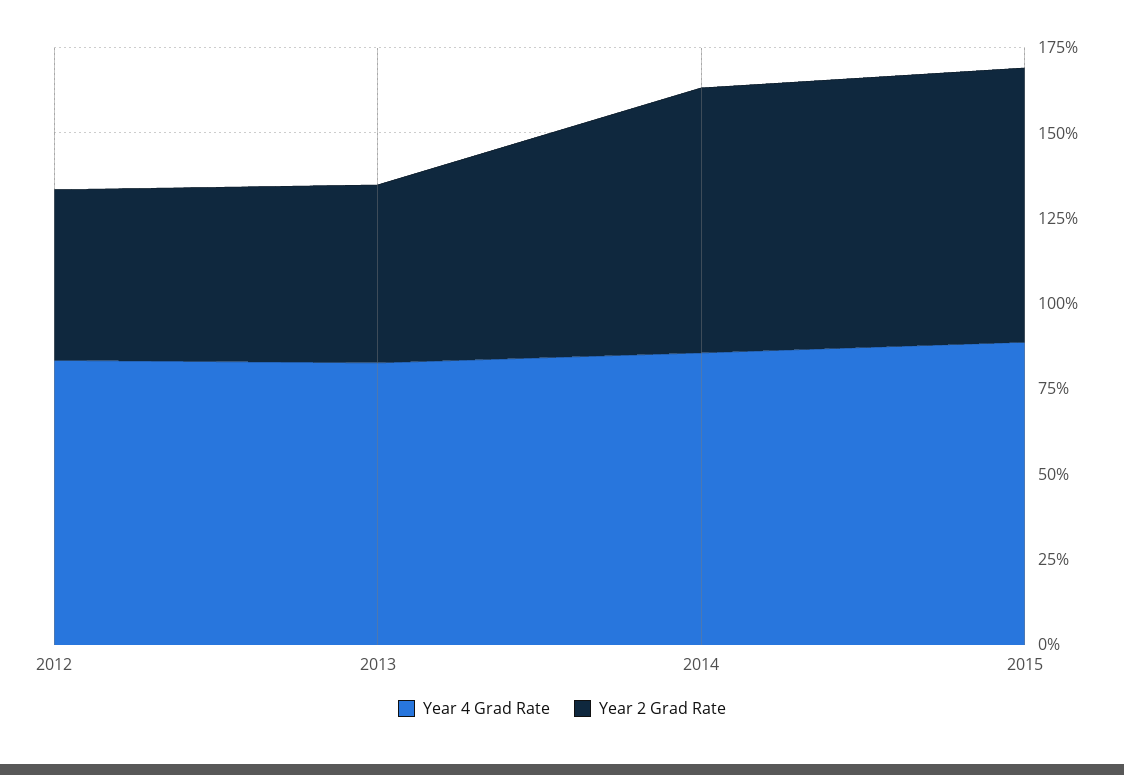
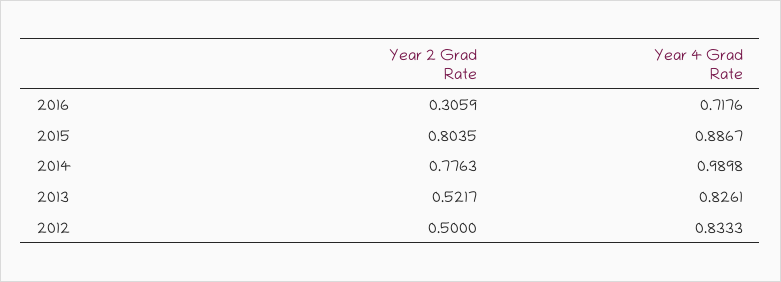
Year 4 Grad Rate, 2014: 0.85 -> 0.9898
Year 2 Grad Rate, 2016: none -> 0.3059
Year 4 Grad Rate, 2016: none -> 0.7176

